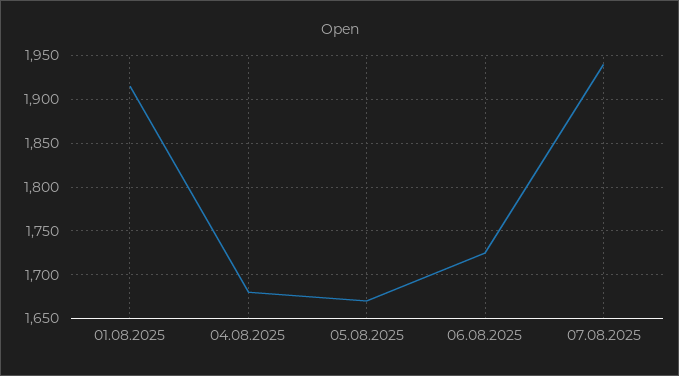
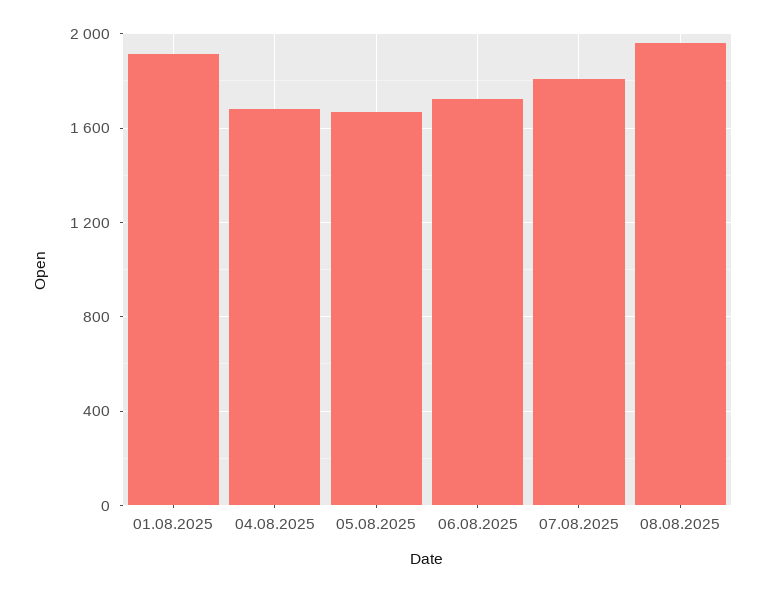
07.08.2025: 1940 -> 1800
08.08.2025: none -> 1950

